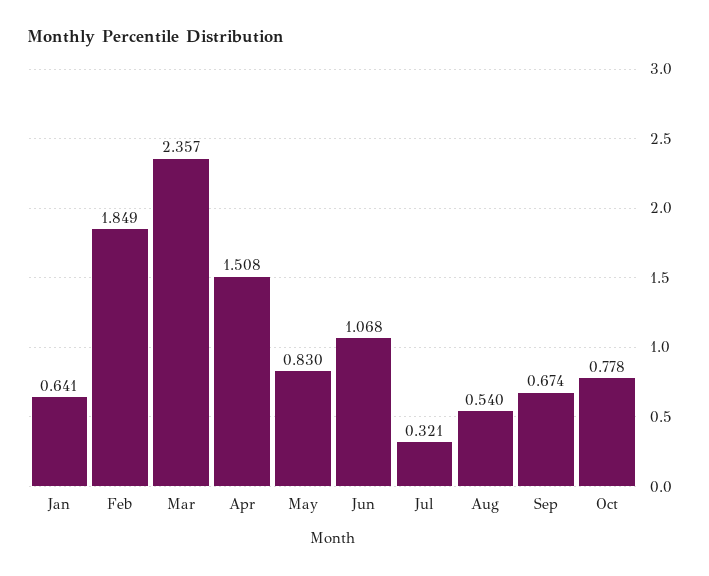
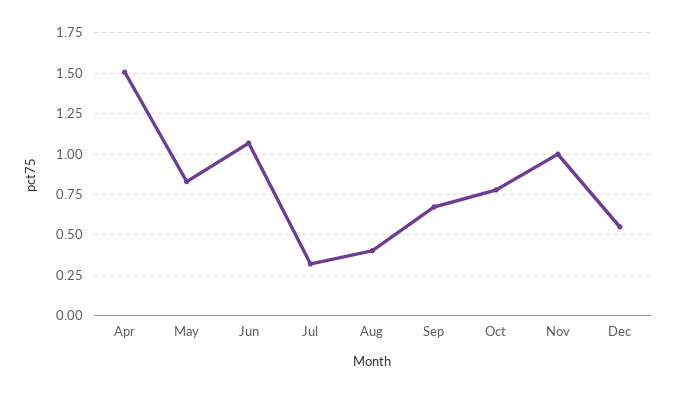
Jan: 0.641 -> none
Feb: 1.849 -> none
Mar: 2.357 -> none
Aug: 0.54 -> 0.4
Nov: none -> 1
Dec: none -> 0.55

